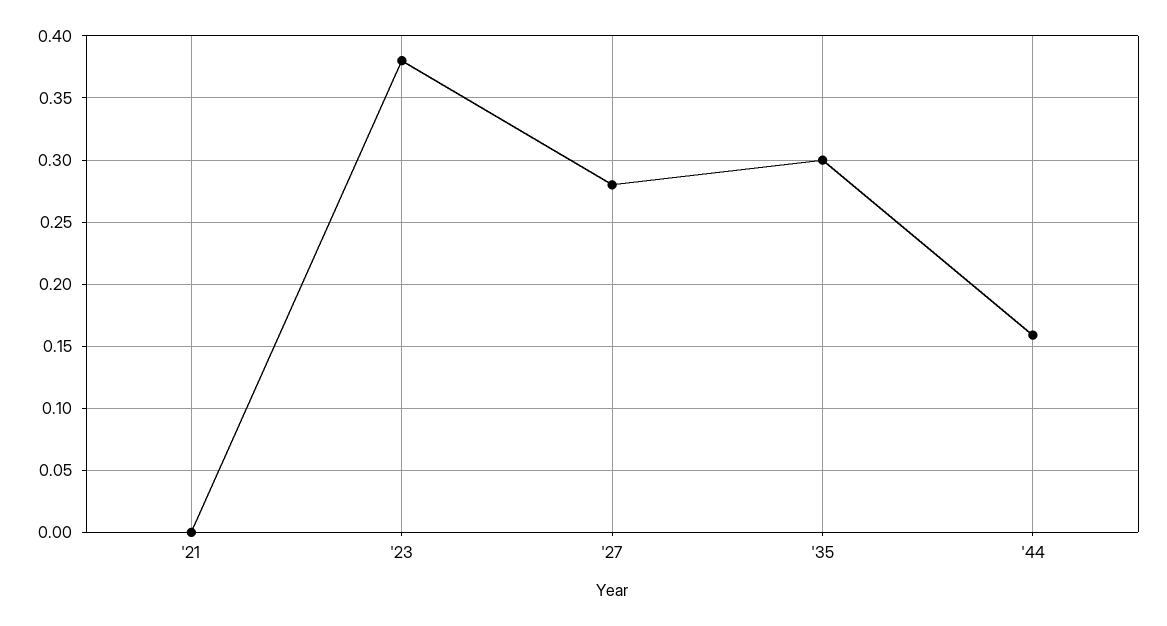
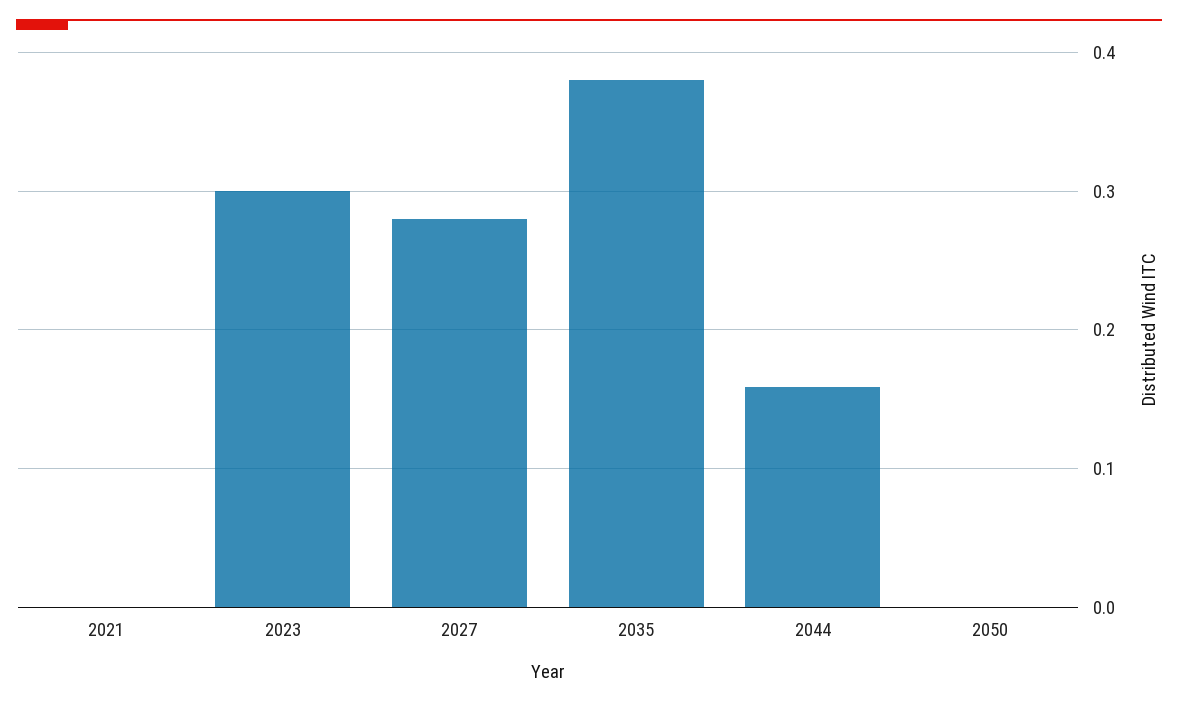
'23: 0.38 -> 0.3
'35: 0.3 -> 0.38
2050: none -> 0

